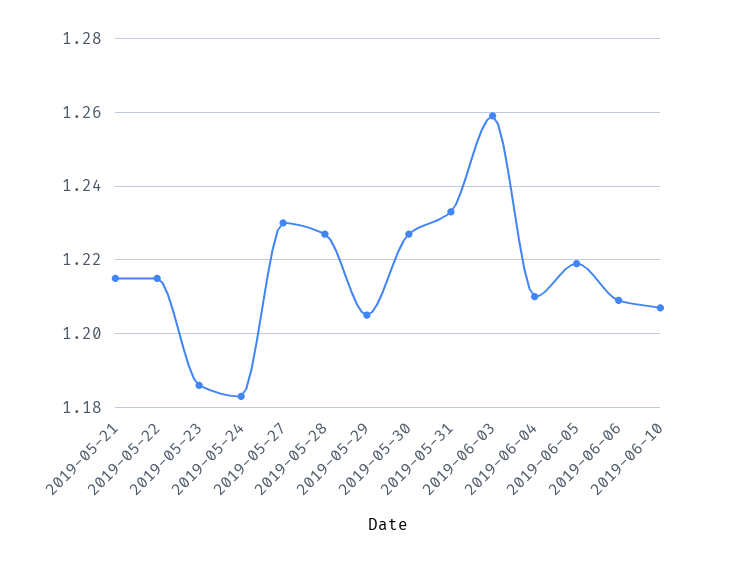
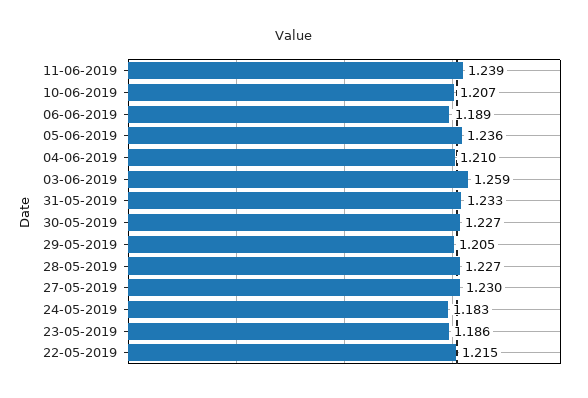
2019-05-21: 1.215 -> none
2019-06-05: 1.22 -> 1.236
2019-06-06: 1.21 -> 1.189
11-06-2019: none -> 1.239

